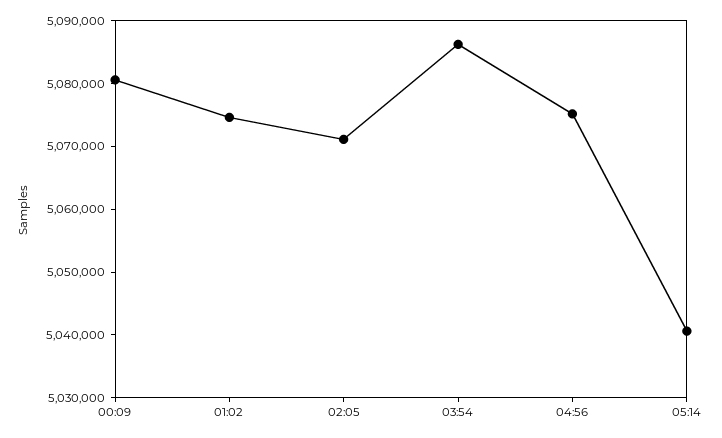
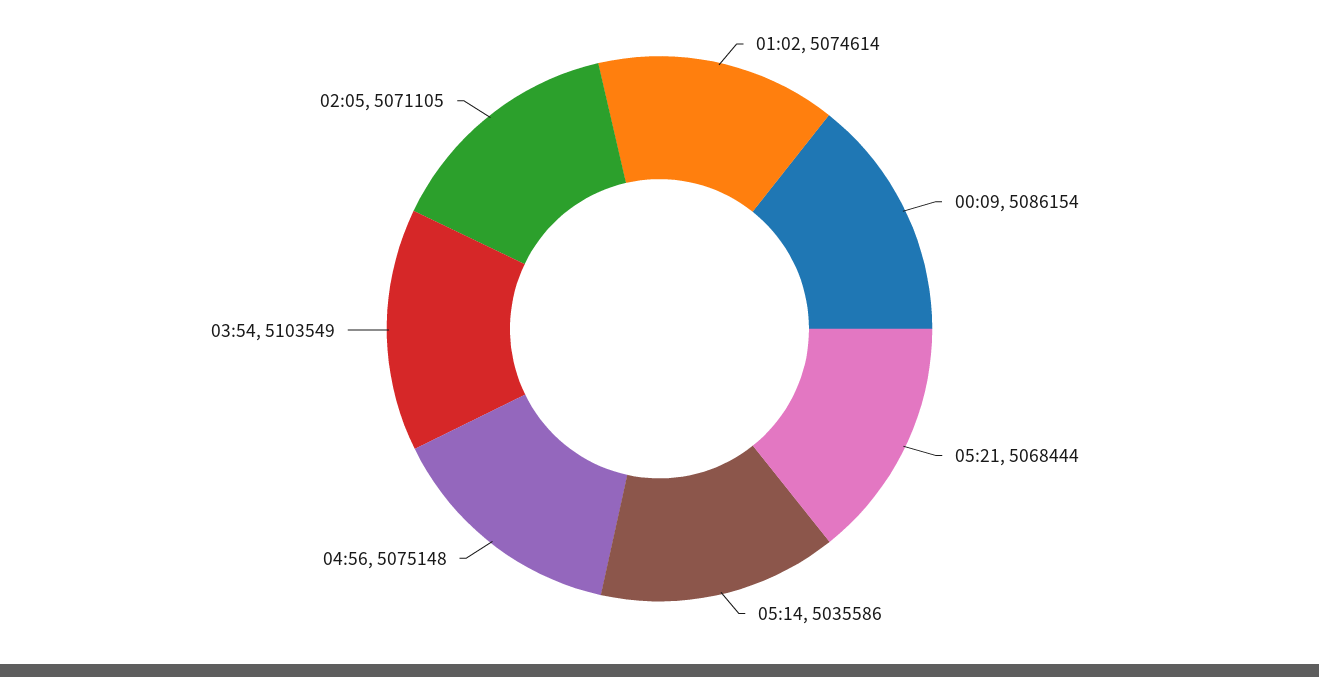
00:09: 5080000 -> 5086154
03:54: 5086000 -> 5103549
05:14: 5040000 -> 5035586
05:21: none -> 5068444

